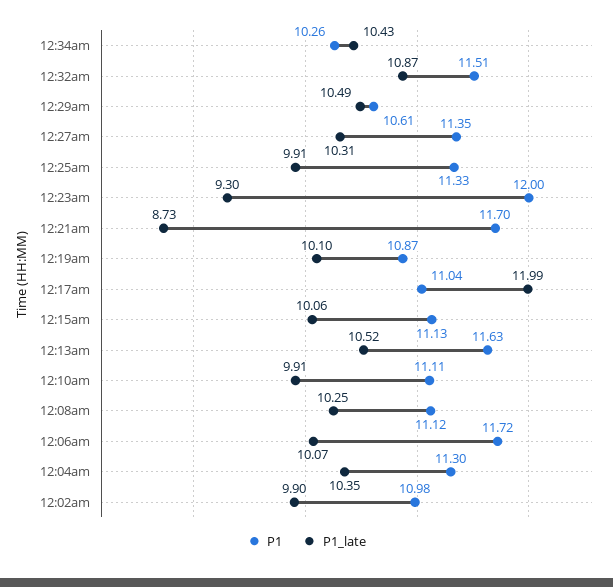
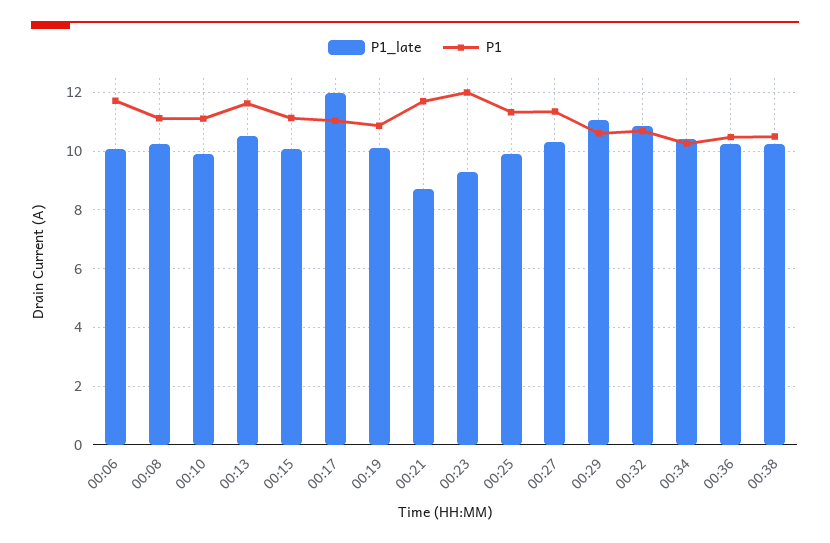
P1, 12:32am: 11.51 -> 10.75
P1_late, 12:29am: 10.49 -> 11
P1, 12:04am: 11.3 -> none
P1_late, 12:04am: 10.35 -> none
P1, 12:02am: 10.98 -> none
P1_late, 12:02am: 9.9 -> none
P1_late, 00:36: none -> 10.25
P1, 00:36: none -> 10.5
P1_late, 00:38: none -> 10.25
P1, 00:38: none -> 10.5

